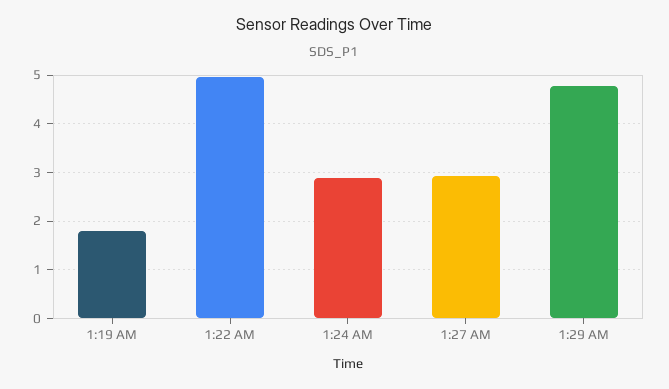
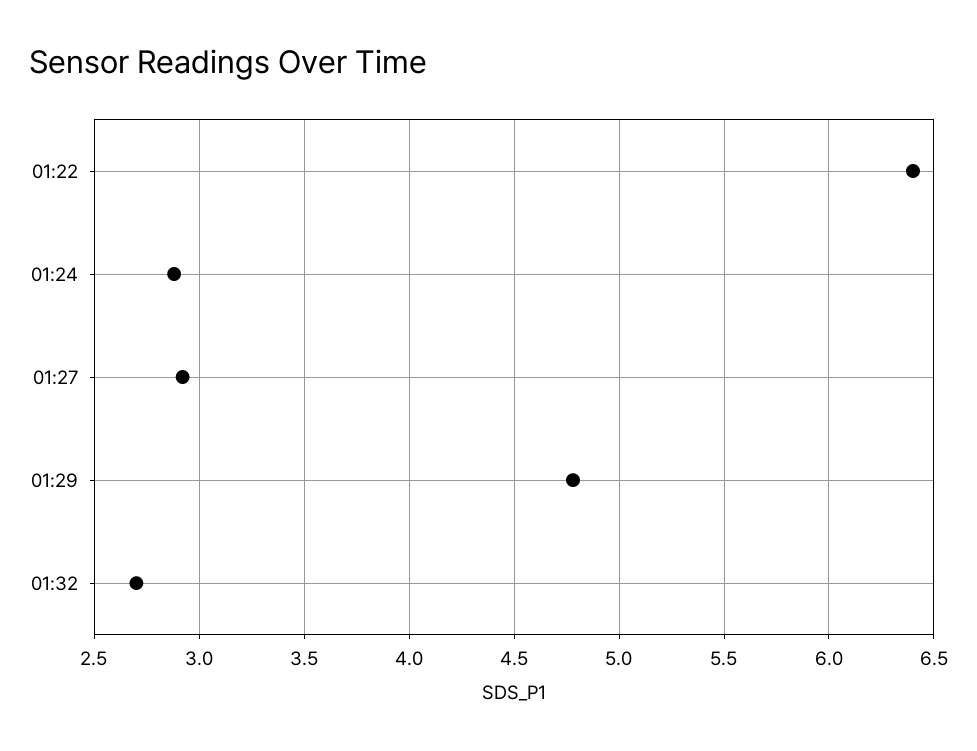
1:19 AM: 1.8 -> none
1:22 AM: 5 -> 6.4
01:32: none -> 2.7

